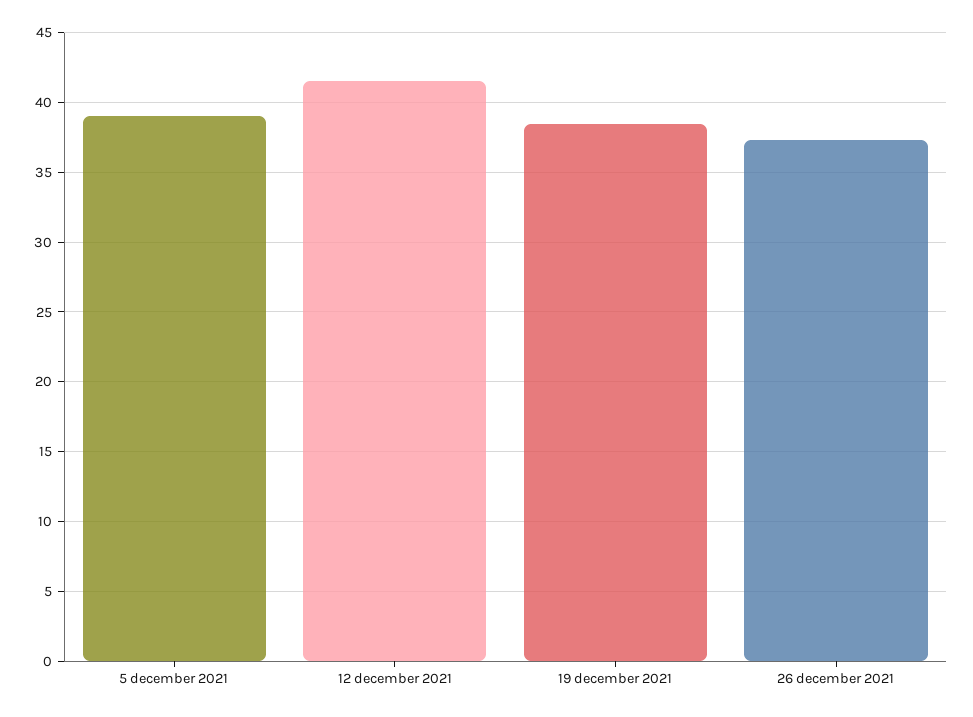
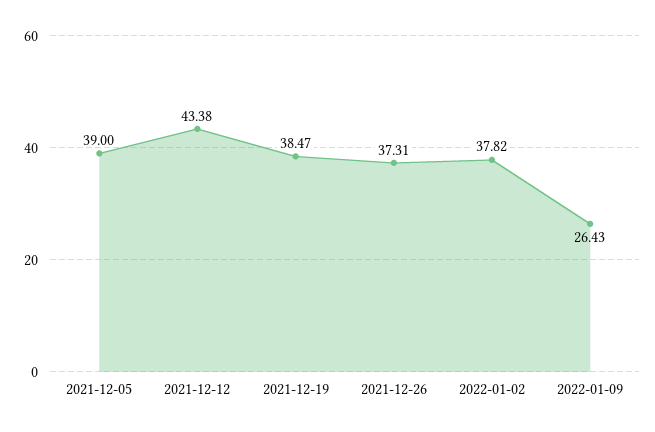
12 december 2021: 41.5 -> 43.38
2022-01-02: none -> 37.82
2022-01-09: none -> 26.43

